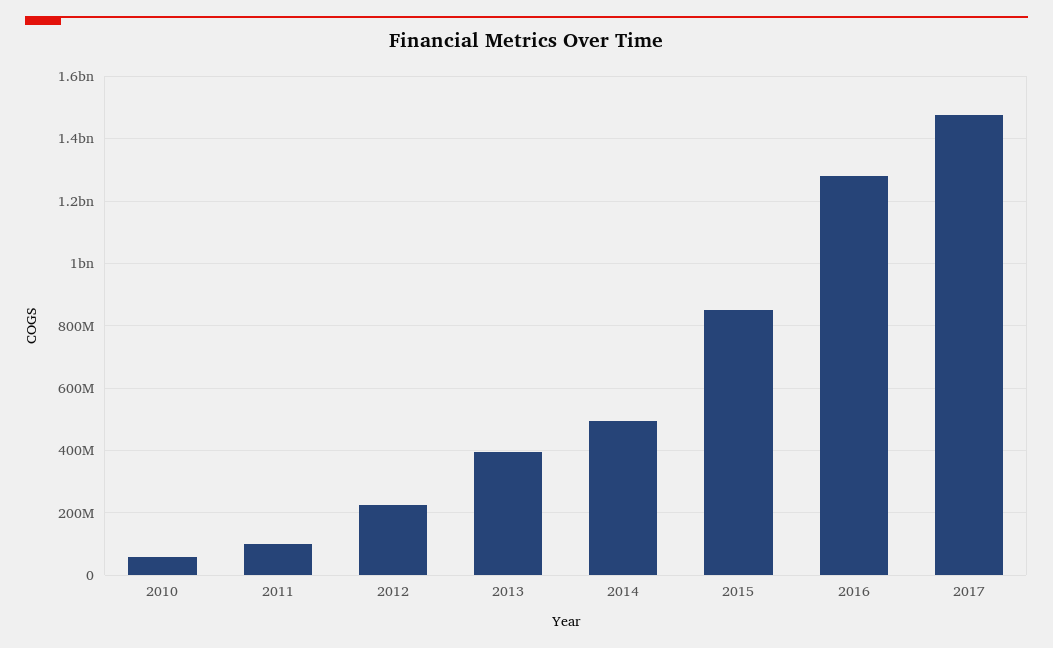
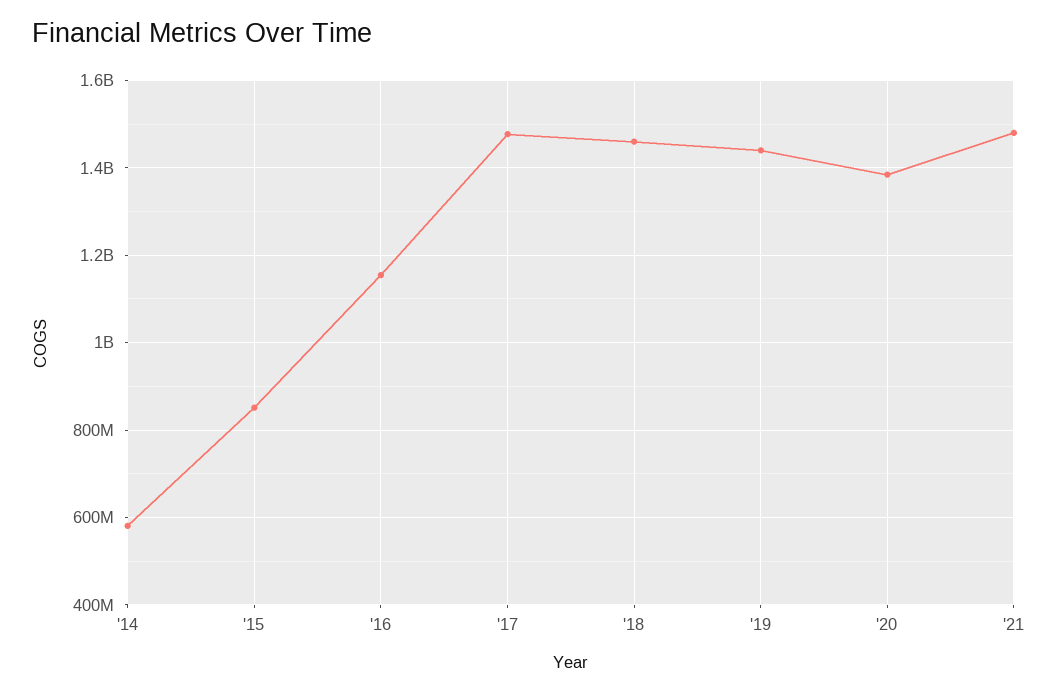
2010: 60000000 -> none
2011: 100000000 -> none
2012: 220000000 -> none
2013: 400000000 -> none
2014: 500000000 -> 580000000
2016: 1280000000 -> 1160000000
'18: none -> 1460000000
'19: none -> 1440000000
'20: none -> 1380000000
'21: none -> 1480000000

